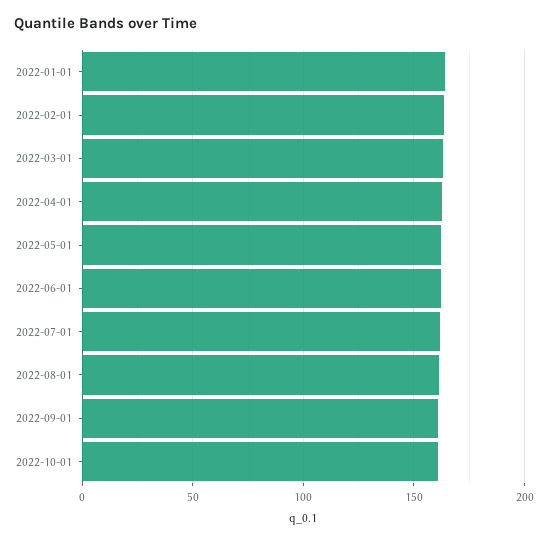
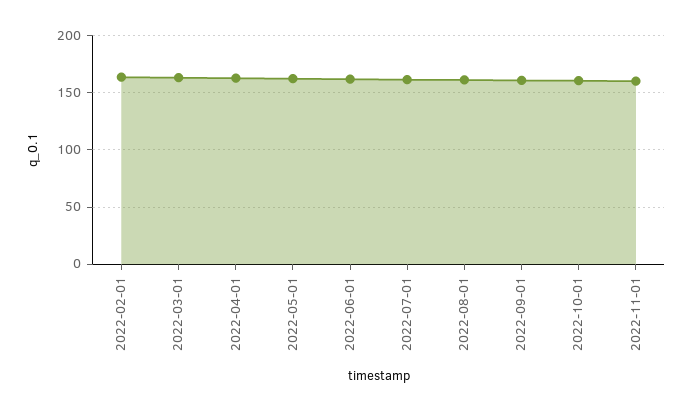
2022-01-01: 165 -> none
2022-11-01: none -> 160

